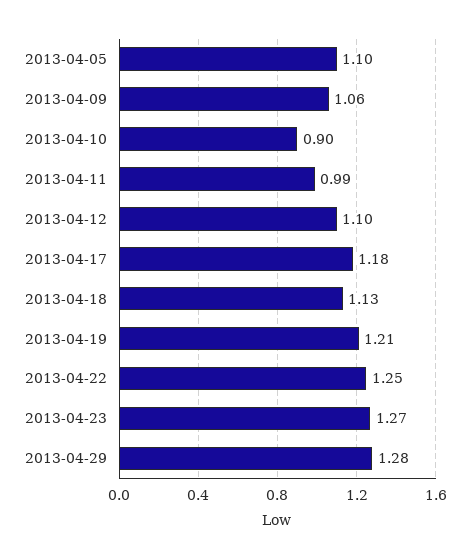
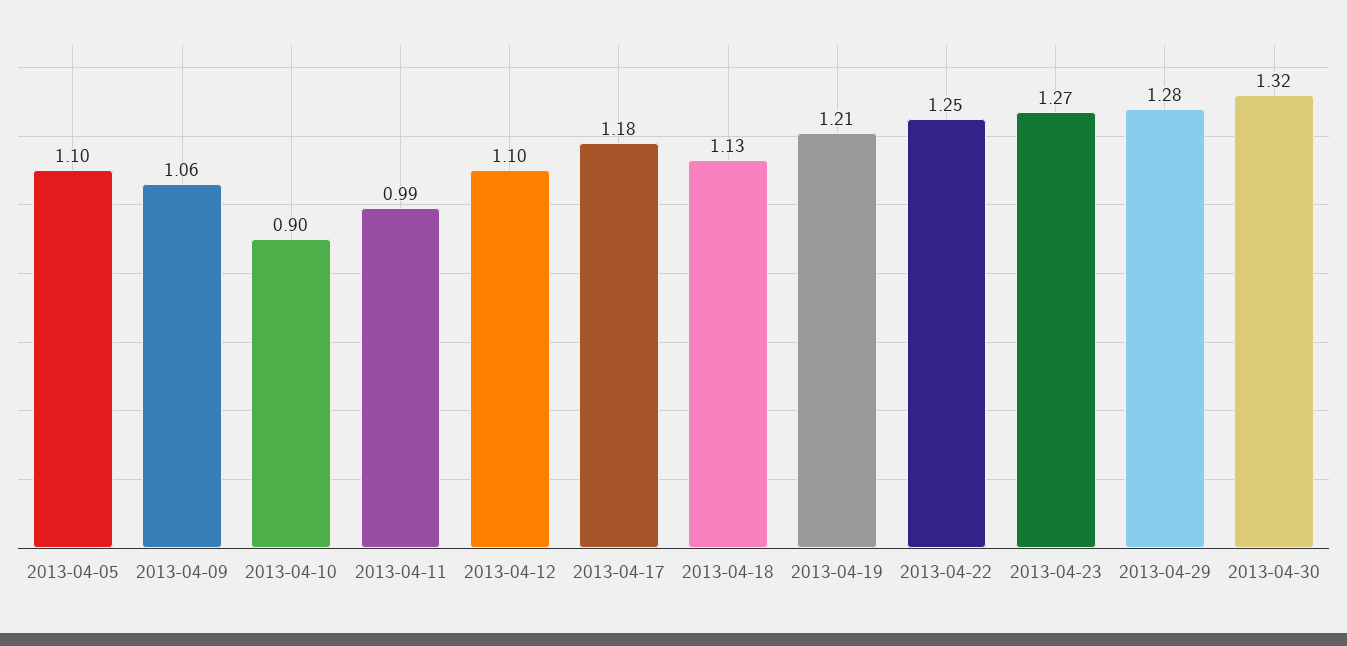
2013-04-30: none -> 1.32

